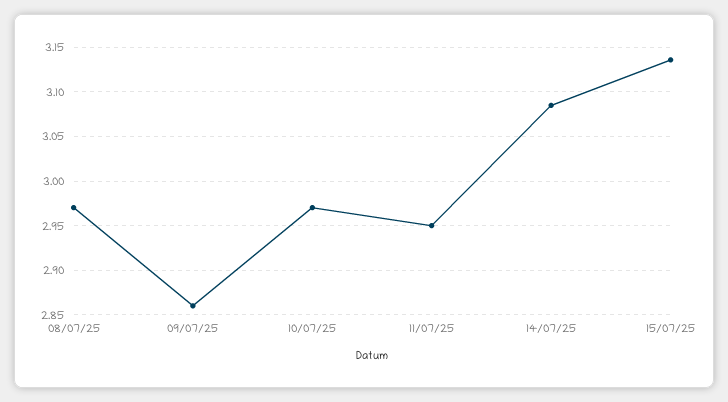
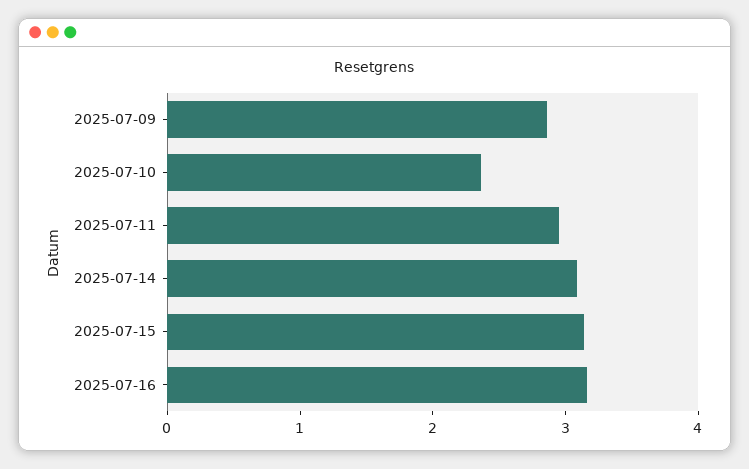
08/07/25: 2.97 -> none
10/07/25: 2.97 -> 2.4
2025-07-16: none -> 3.2

